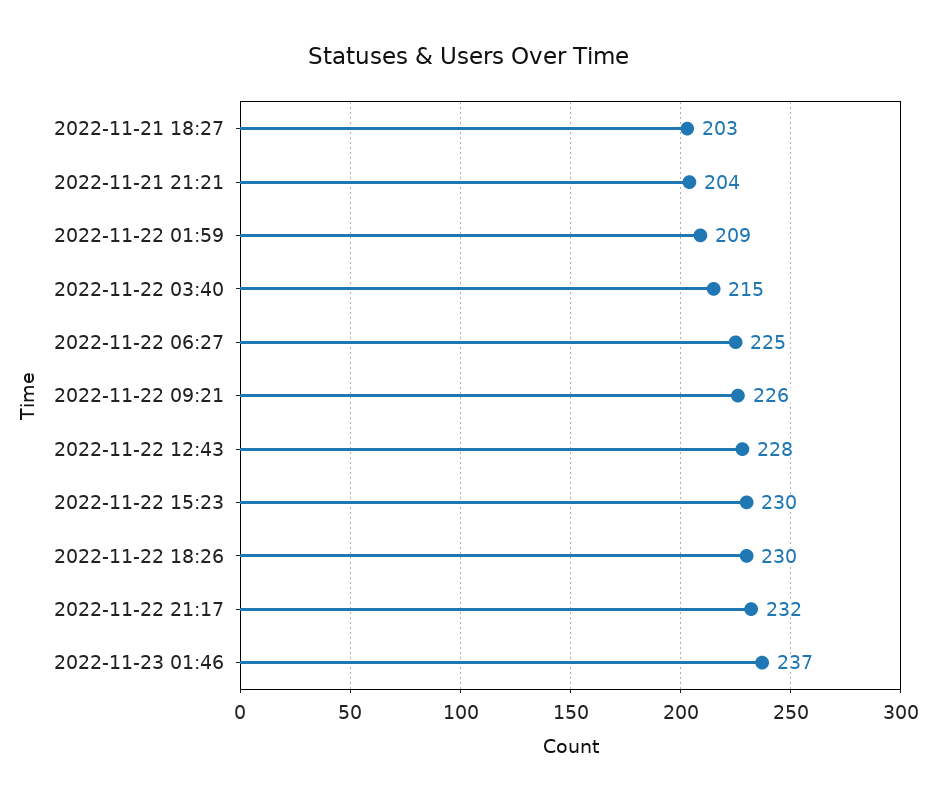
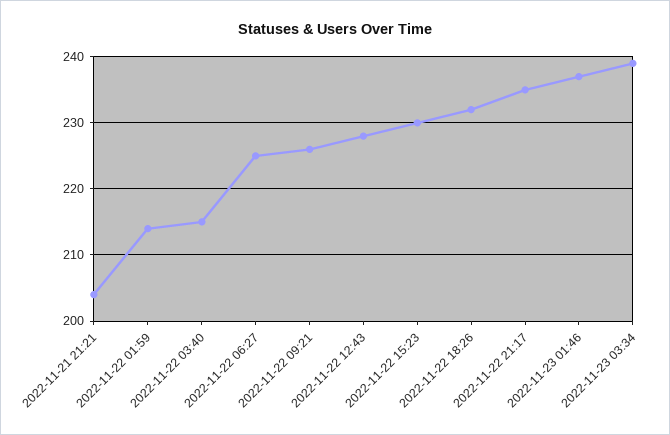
2022-11-21 18:27: 203 -> none
2022-11-22 01:59: 209 -> 214
2022-11-22 18:26: 230 -> 232
2022-11-22 21:17: 232 -> 235
2022-11-23 03:34: none -> 239

